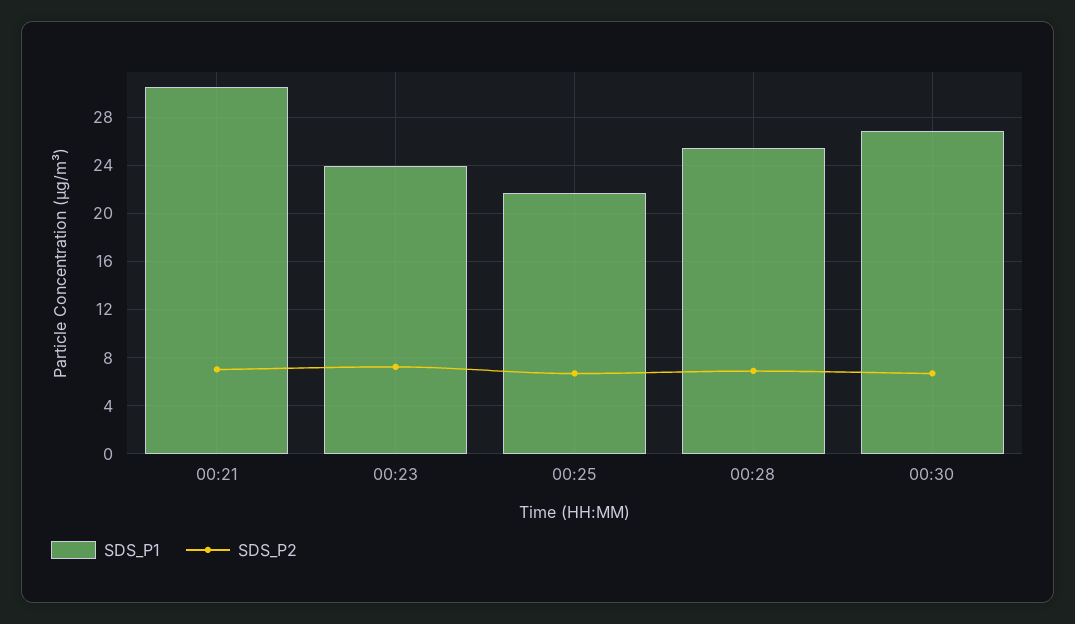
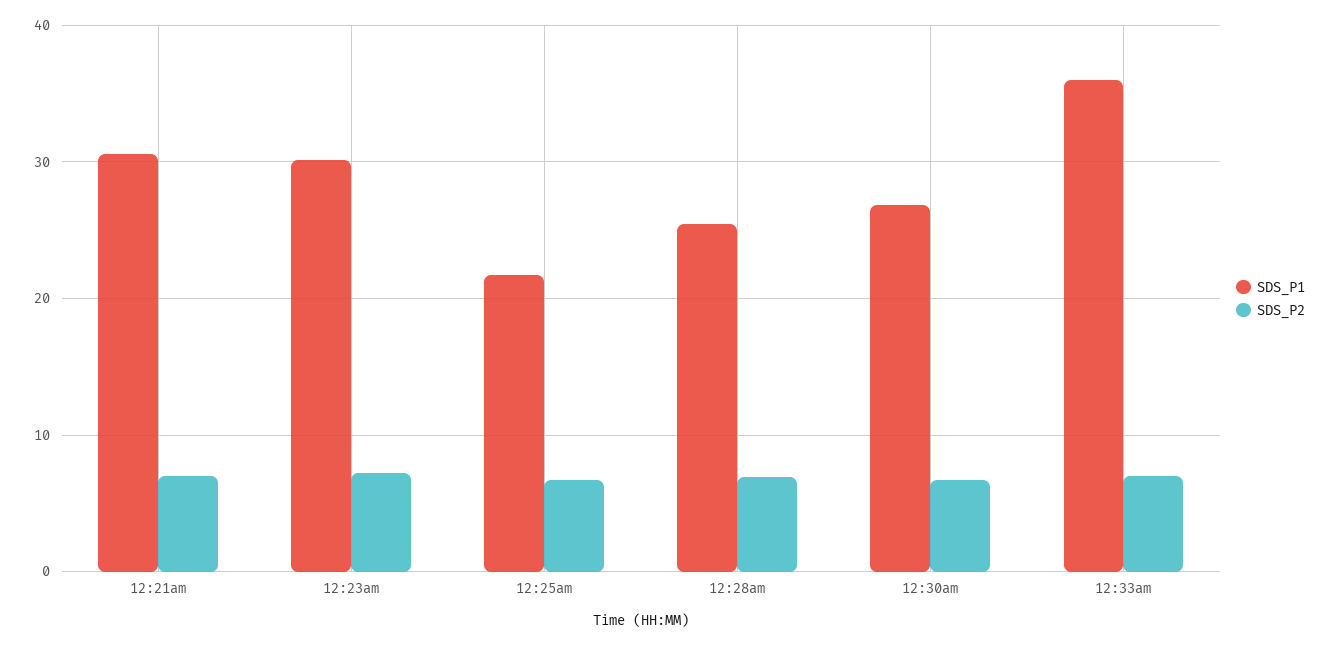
SDS_P1, 00:23: 24 -> 30
SDS_P1, 12:33am: none -> 36
SDS_P2, 12:33am: none -> 7

